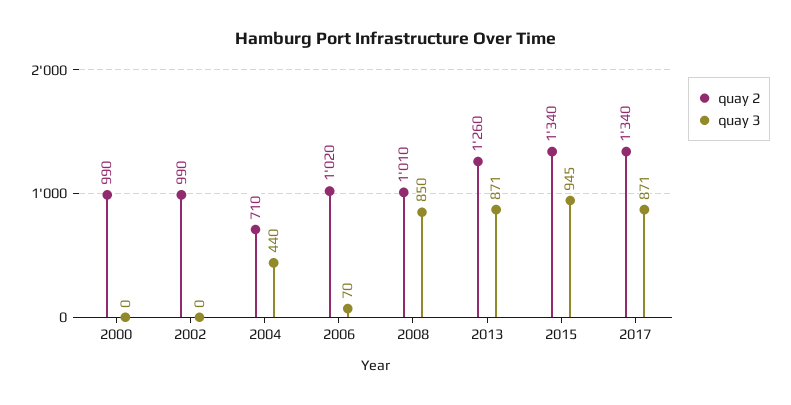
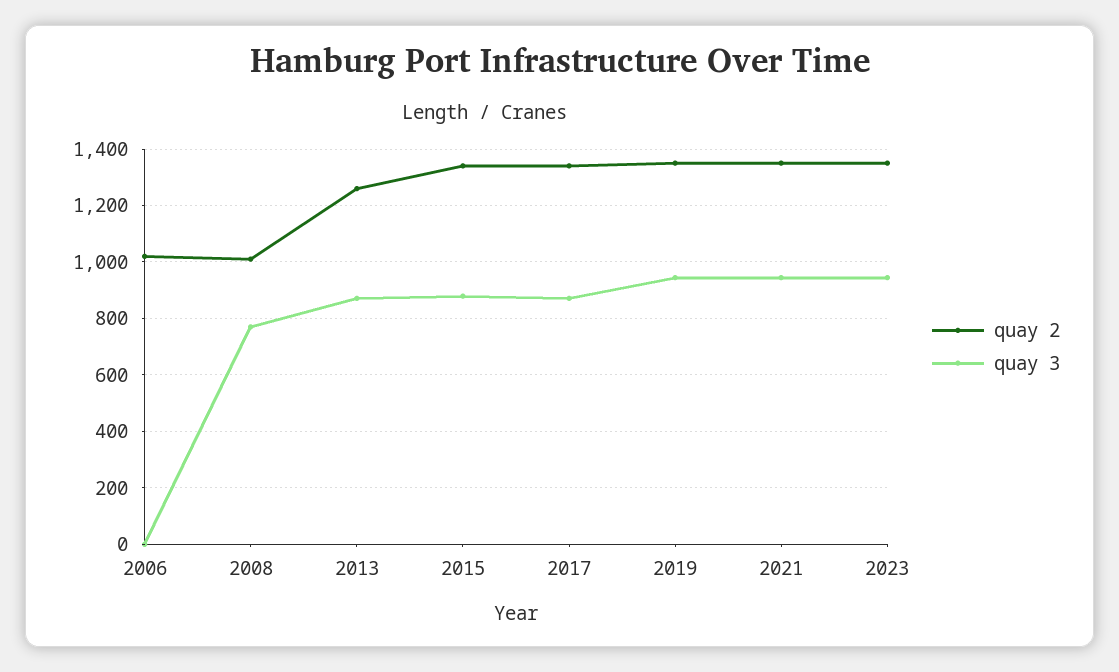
quay 2, 2000: 990 -> none
quay 3, 2000: 0 -> none
quay 2, 2002: 990 -> none
quay 3, 2002: 0 -> none
quay 2, 2004: 710 -> none
quay 3, 2004: 440 -> none
quay 3, 2006: 70 -> 0
quay 3, 2008: 850 -> 775
quay 3, 2015: 945 -> 875
quay 2, 2019: none -> 1350
quay 3, 2019: none -> 950
quay 2, 2021: none -> 1350
quay 3, 2021: none -> 950
quay 2, 2023: none -> 1350
quay 3, 2023: none -> 950

